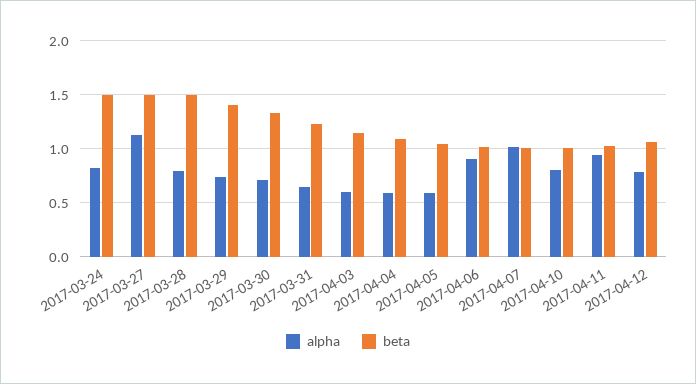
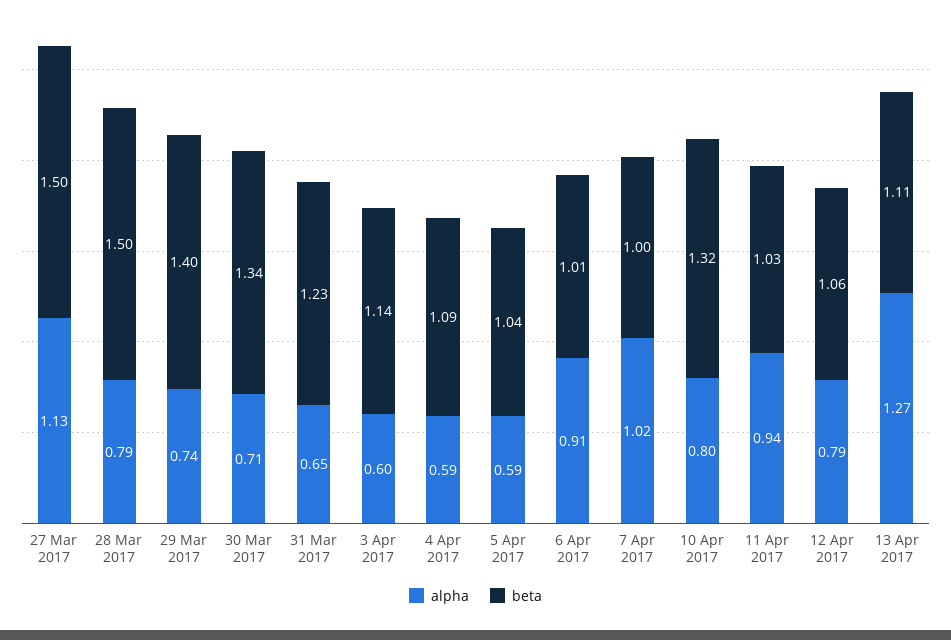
alpha, 2017-03-24: 0.8 -> none
beta, 2017-03-24: 1.5 -> none
beta, 2017-04-10: 1 -> 1.32
alpha, 13 Apr 2017: none -> 1.27
beta, 13 Apr 2017: none -> 1.11

